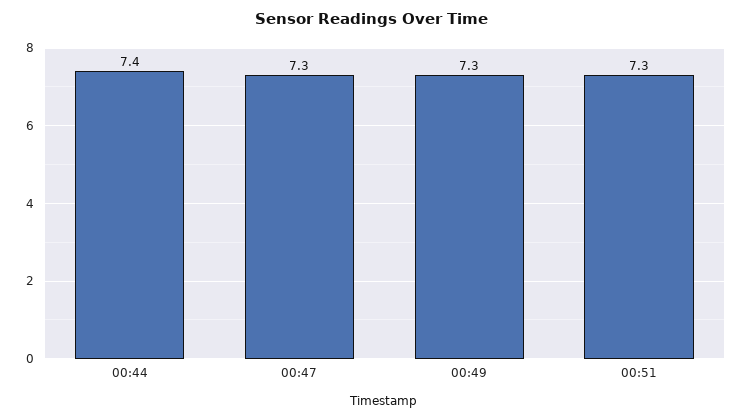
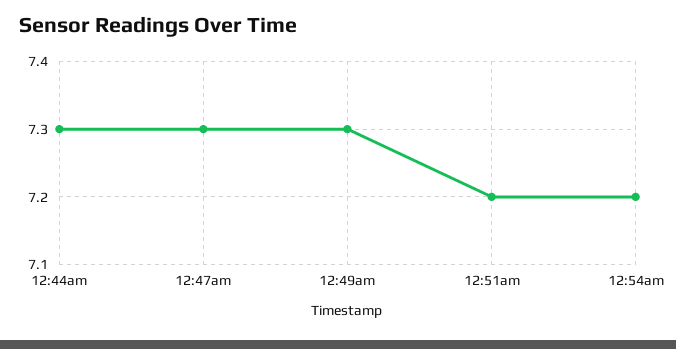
00:44: 7.4 -> 7.3
00:51: 7.3 -> 7.2
12:54am: none -> 7.2

